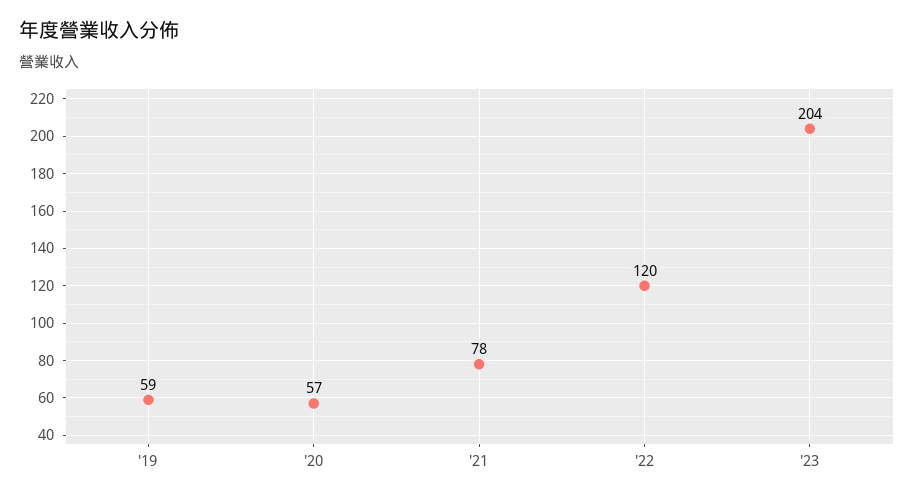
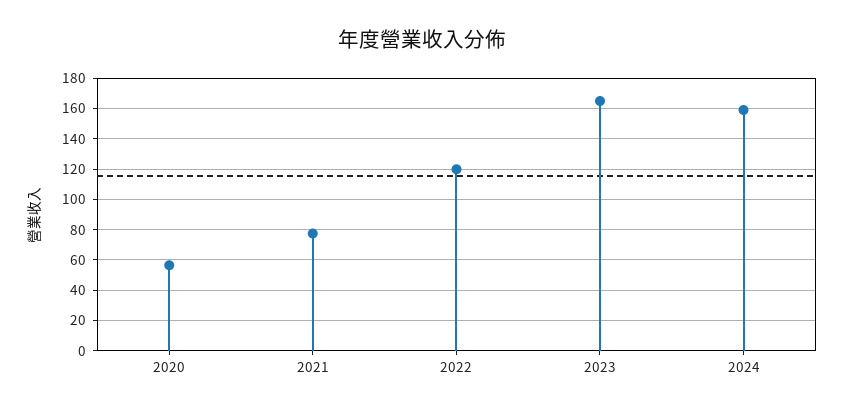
'19: 59 -> none
'23: 204 -> 165
2024: none -> 160

